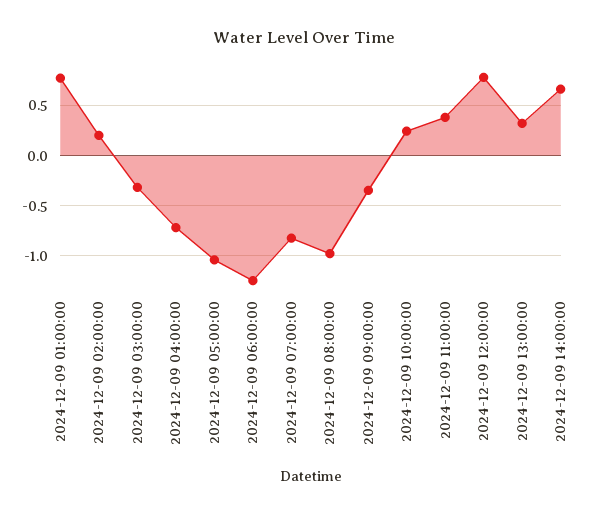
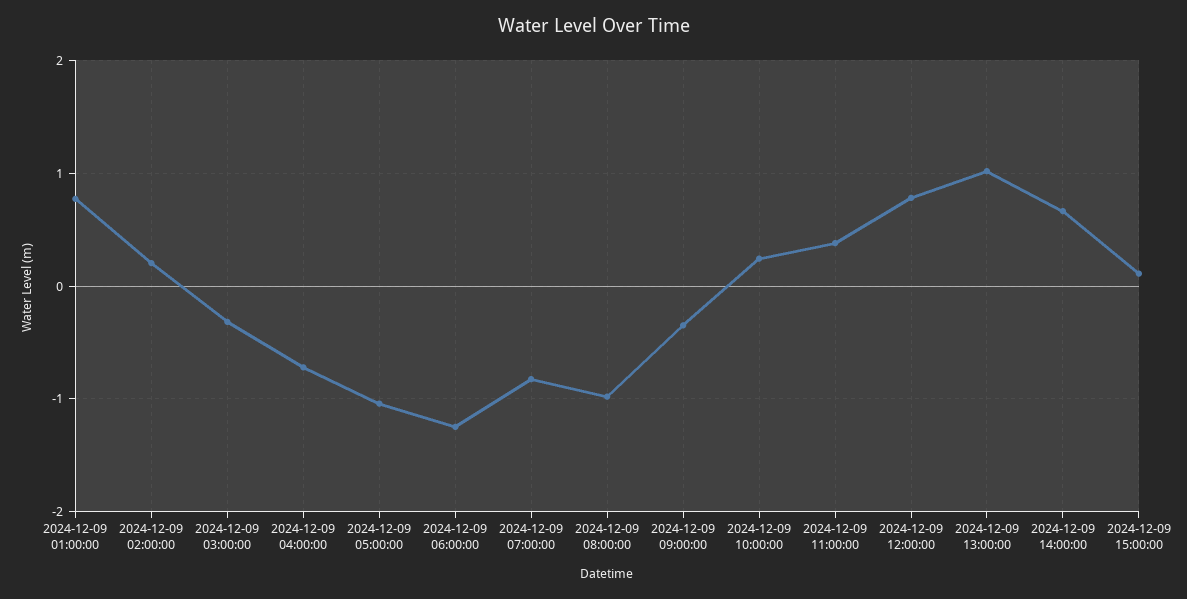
2024-12-09 13:00:00: 0.3 -> 1
2024-12-09 15:00:00: none -> 0.1

